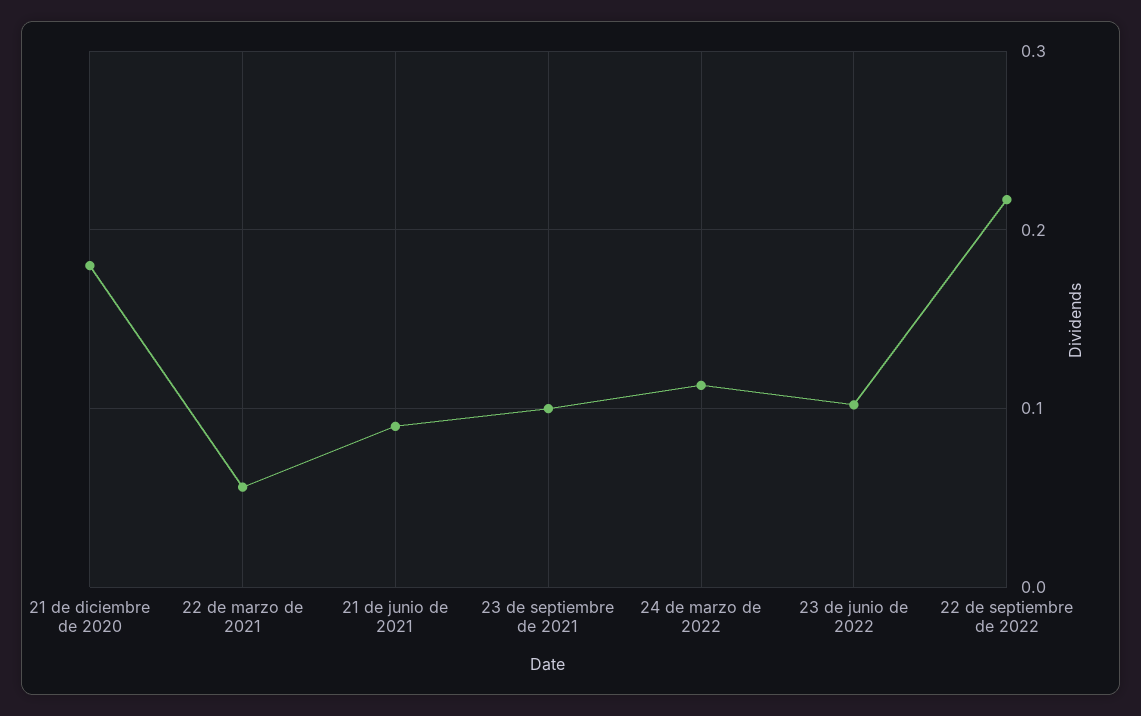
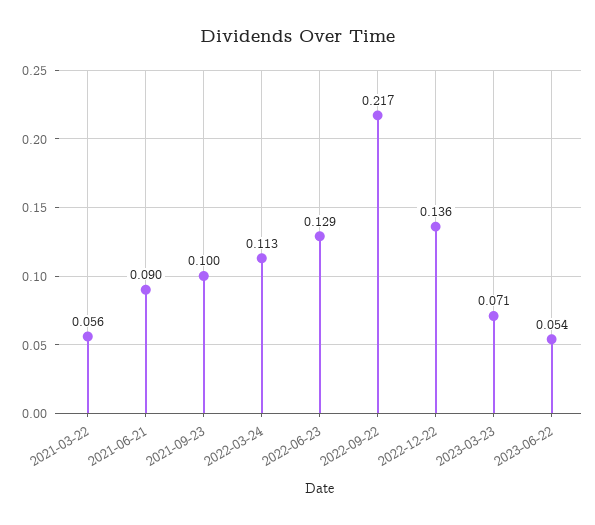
21 de diciembre de 2020: 0.18 -> none
23 de junio de 2022: 0.1 -> 0.129
2022-12-22: none -> 0.136
2023-03-23: none -> 0.071
2023-06-22: none -> 0.054

